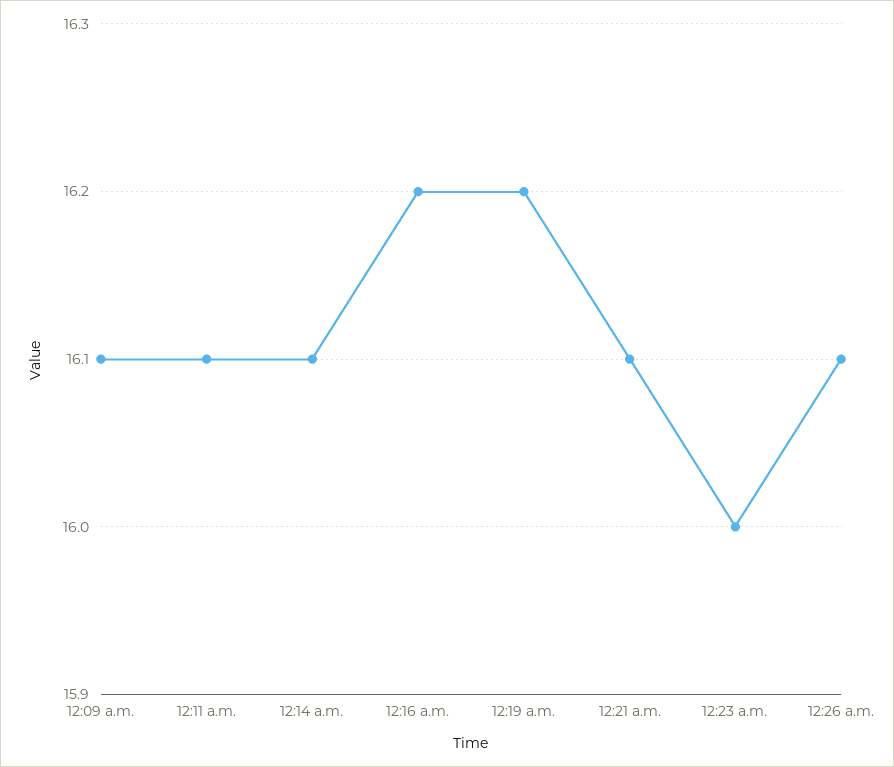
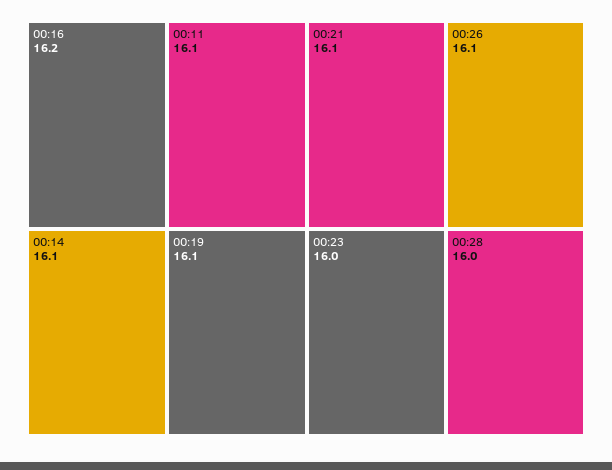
12:09 a.m.: 16.1 -> none
12:19 a.m.: 16.2 -> 16.1
00:28: none -> 16

